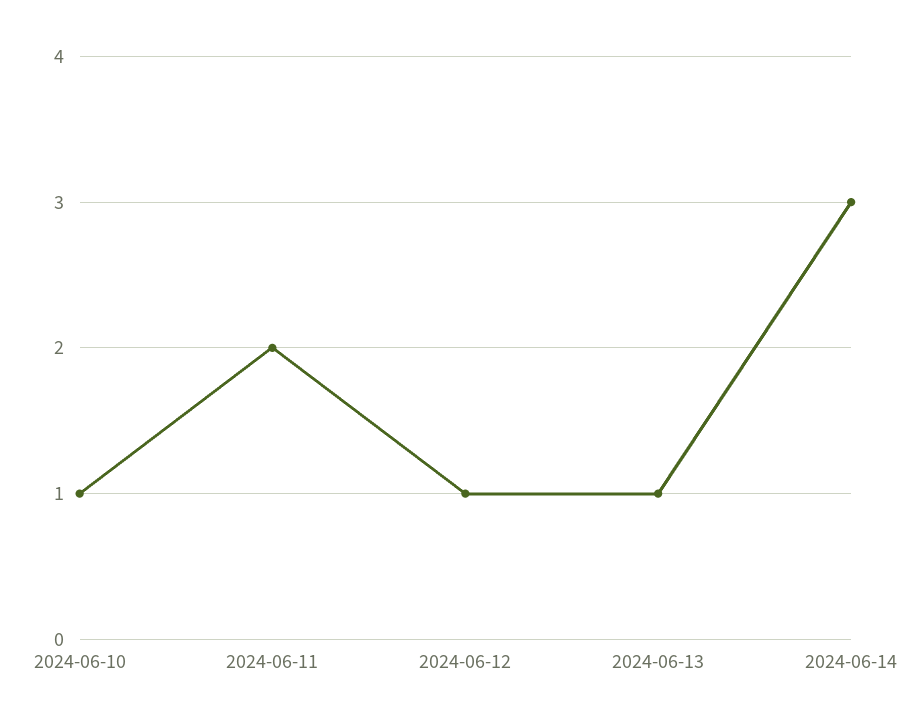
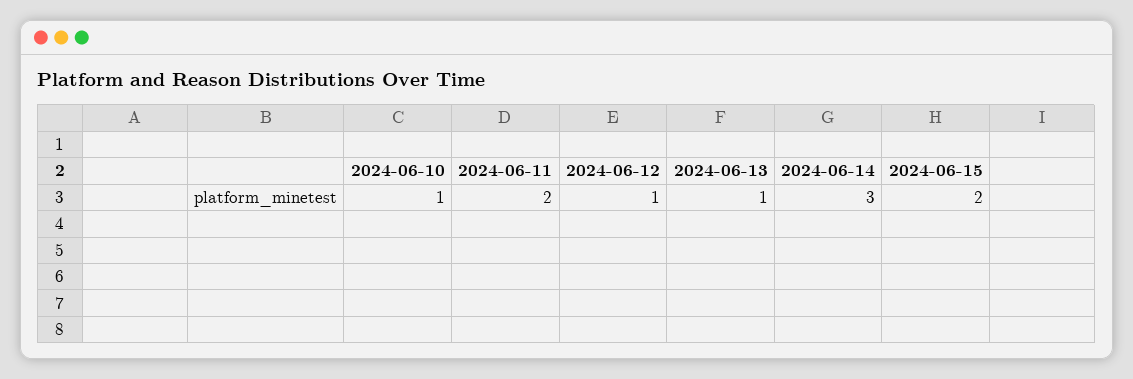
2024-06-15: none -> 2

